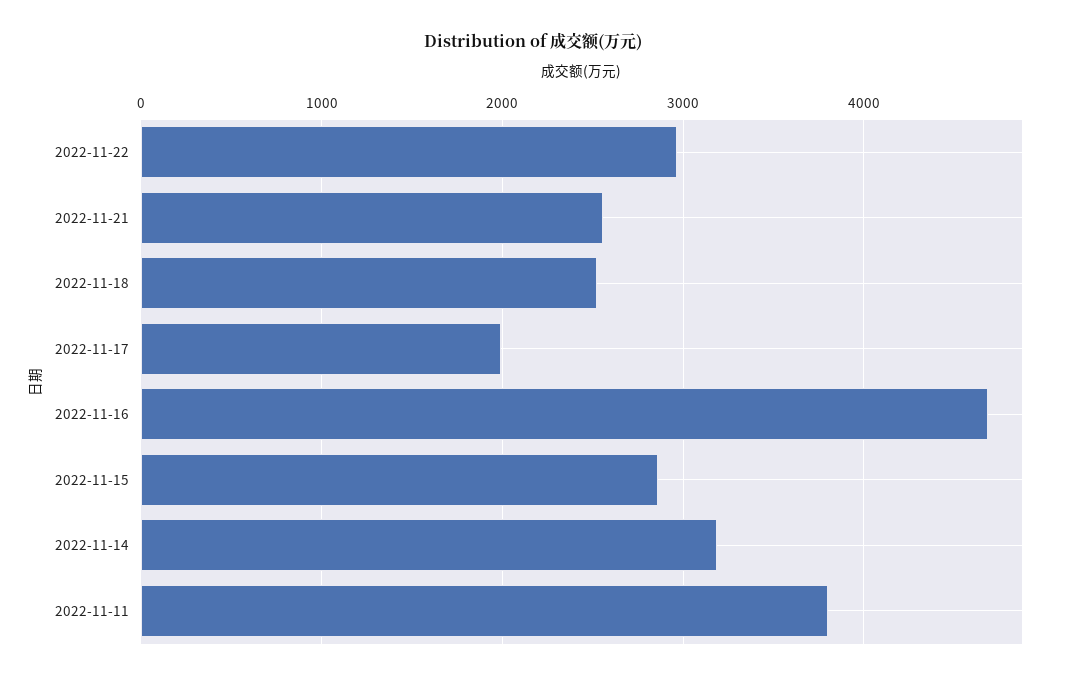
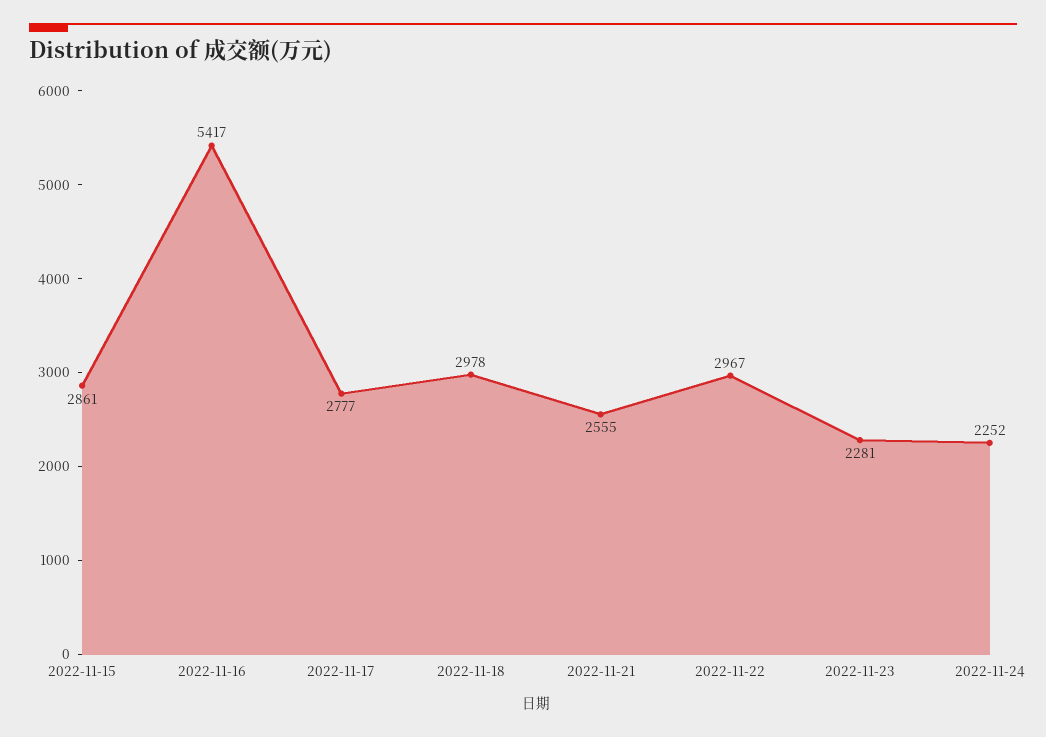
2022-11-18: 2500 -> 2978
2022-11-17: 2000 -> 2777
2022-11-16: 4700 -> 5417
2022-11-14: 3200 -> none
2022-11-11: 3800 -> none
2022-11-23: none -> 2281
2022-11-24: none -> 2252

